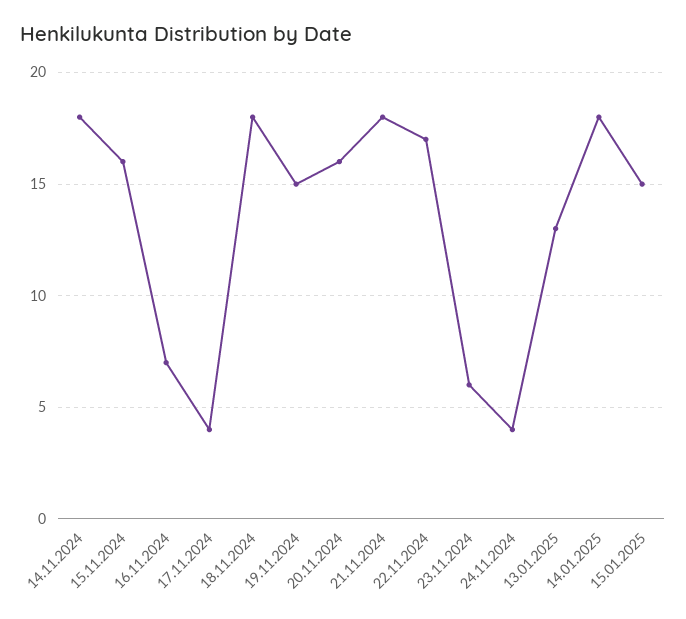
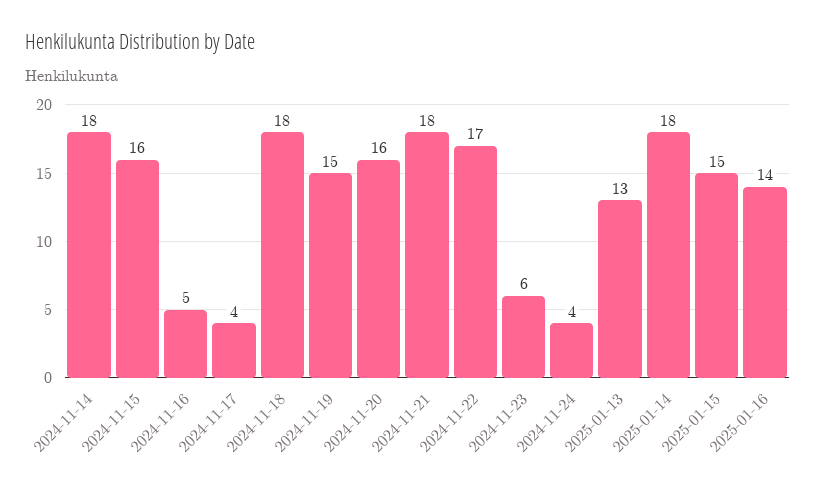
16.11.2024: 7 -> 5
2025-01-16: none -> 14

